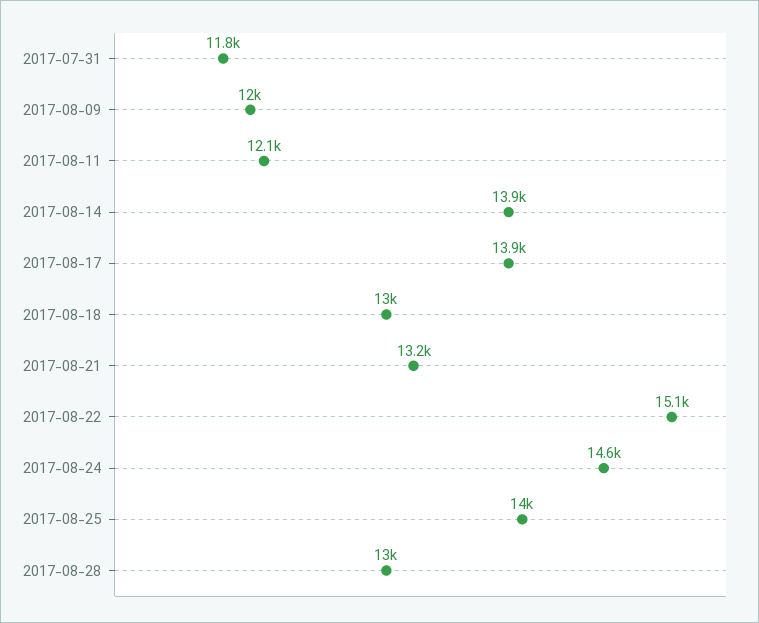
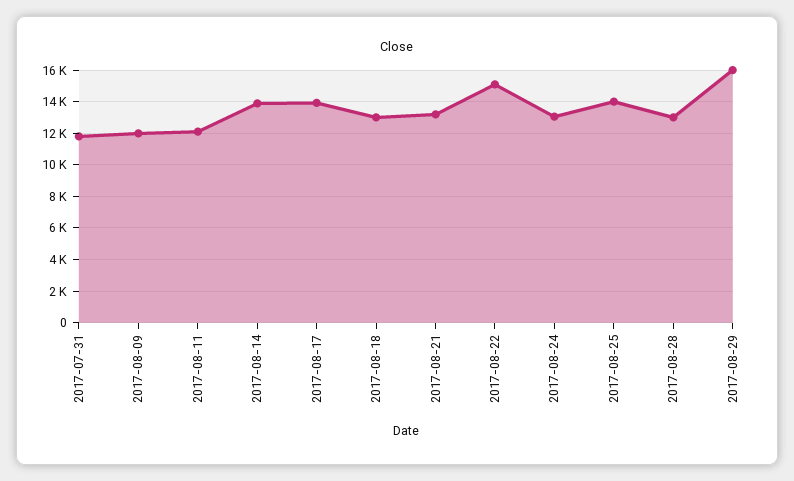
2017-08-24: 14600 -> 13000
2017-08-29: none -> 16000

